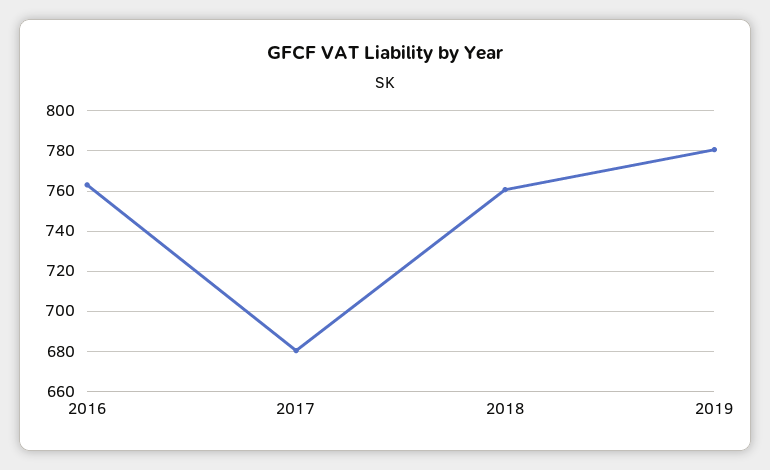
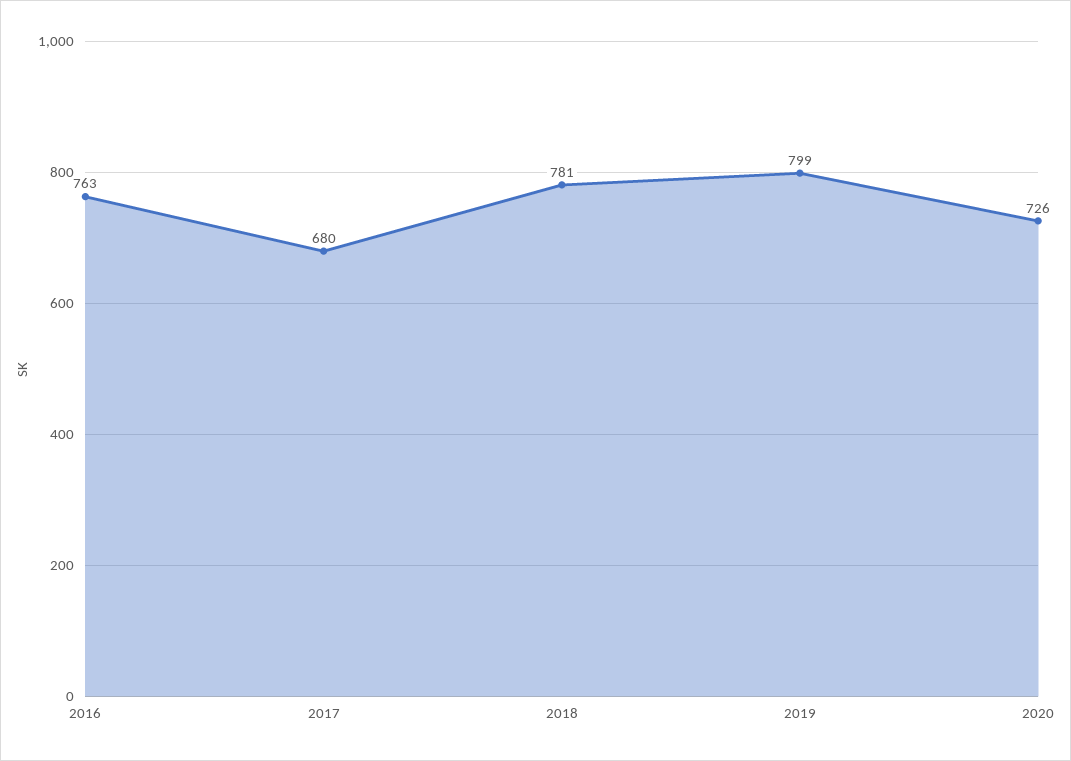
2018: 760 -> 781
2019: 780 -> 799
2020: none -> 726

